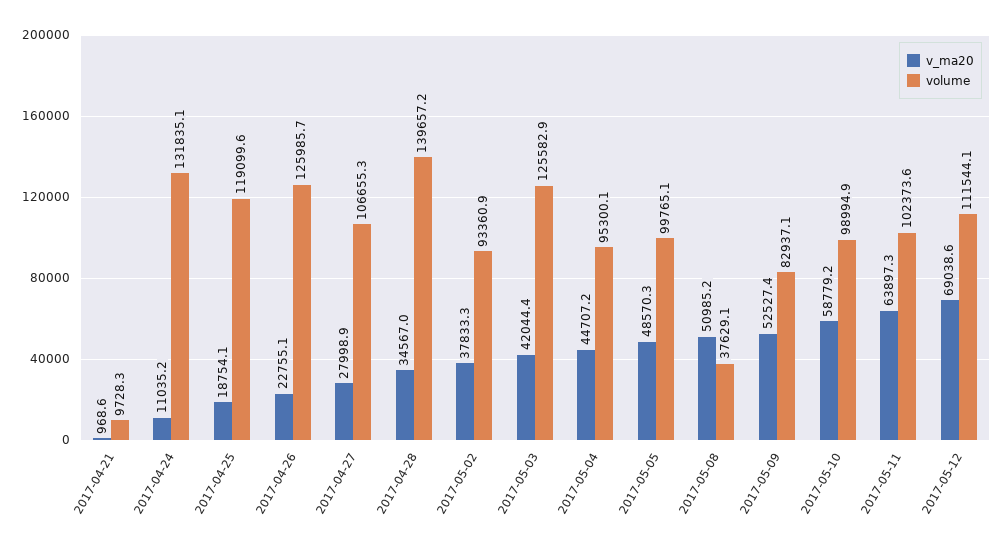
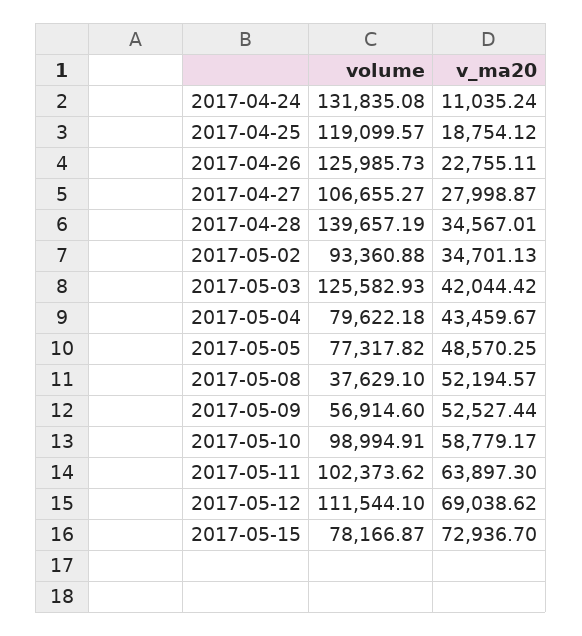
v_ma20, 2017-04-21: 968.6 -> none
volume, 2017-04-21: 9728.3 -> none
v_ma20, 2017-05-02: 37833.3 -> 34701.13
v_ma20, 2017-05-04: 44707.2 -> 43459.67
volume, 2017-05-04: 95300.1 -> 79622.18
volume, 2017-05-05: 99765.1 -> 77317.82
v_ma20, 2017-05-08: 50985.2 -> 52194.57
volume, 2017-05-09: 82937.1 -> 56914.6
volume, 2017-05-15: none -> 78166.87
v_ma20, 2017-05-15: none -> 72936.7

